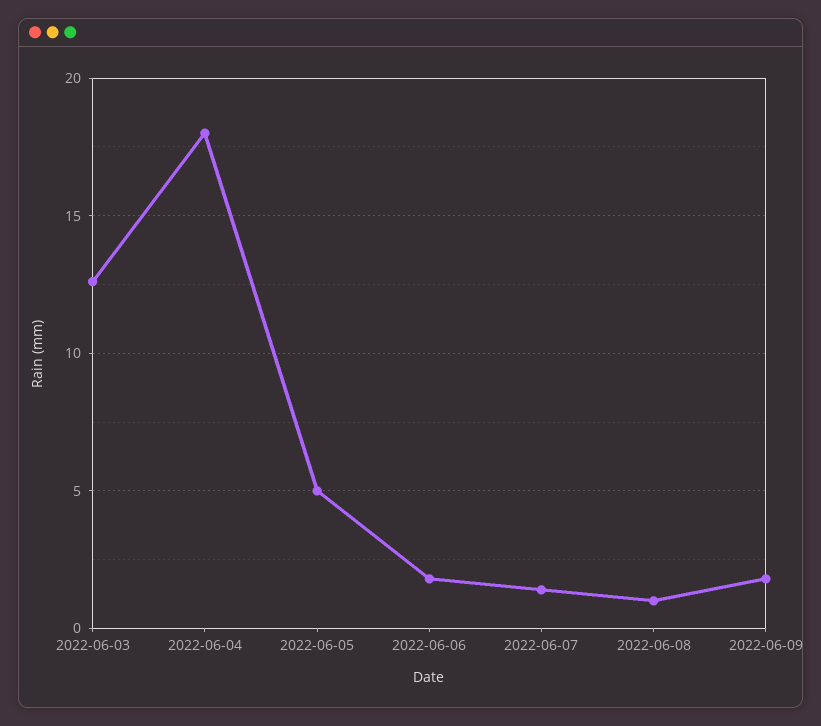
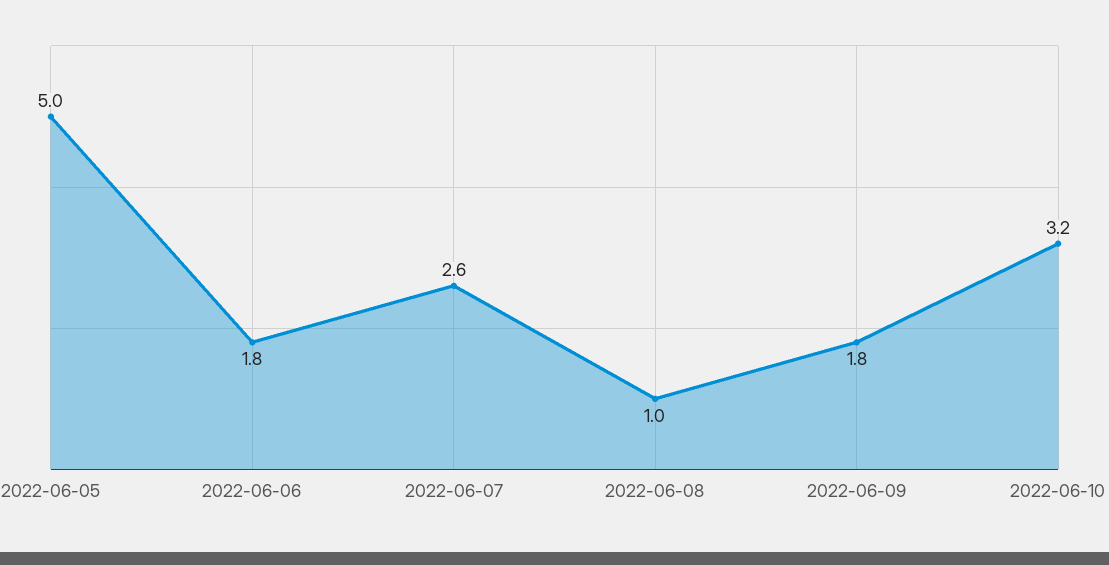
2022-06-03: 12.5 -> none
2022-06-04: 18 -> none
2022-06-07: 1.5 -> 2.6
2022-06-10: none -> 3.2

